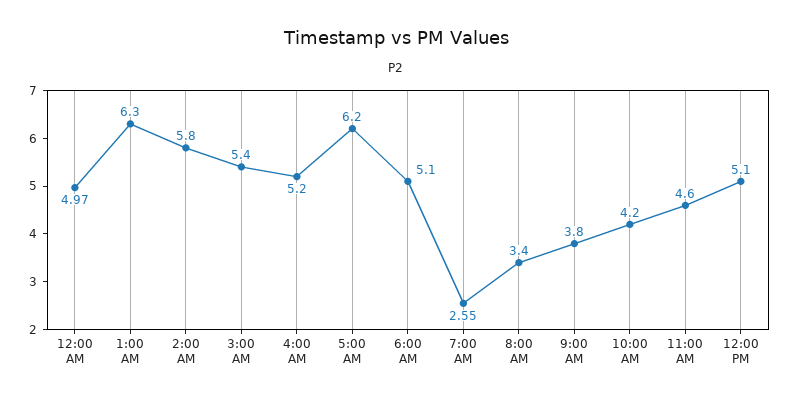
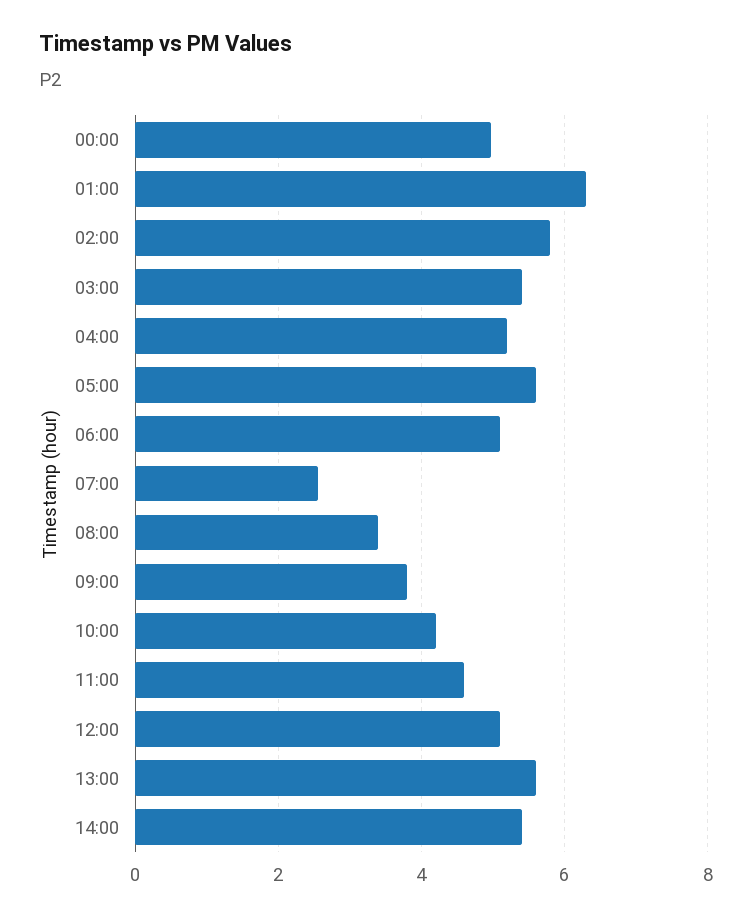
5:00 AM: 6.2 -> 5.6
13:00: none -> 5.6
14:00: none -> 5.4

